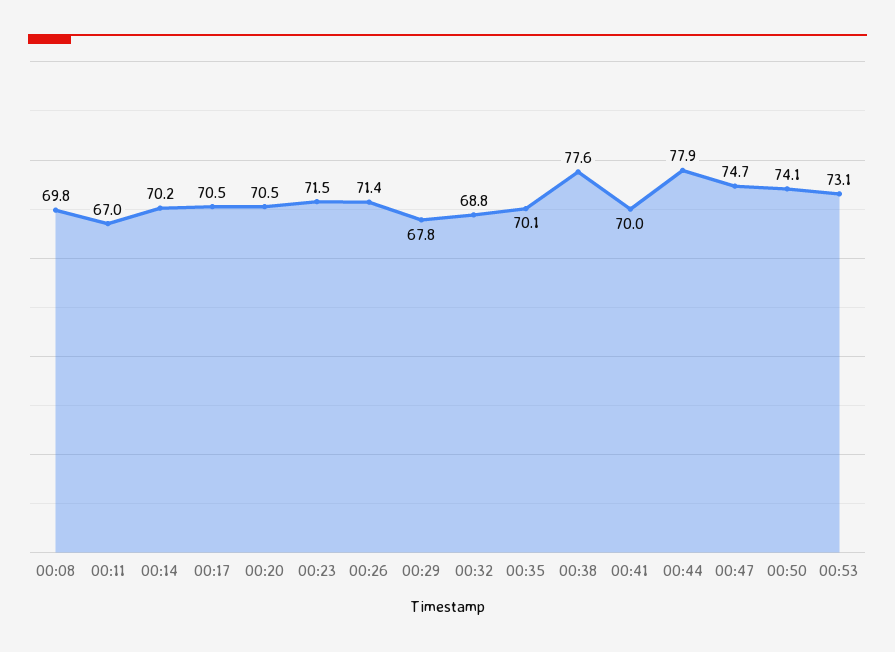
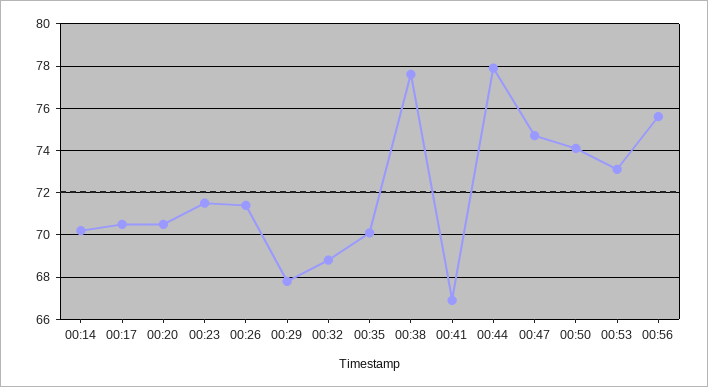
00:08: 69.8 -> none
00:11: 67 -> none
00:41: 70 -> 67
00:56: none -> 75.5

